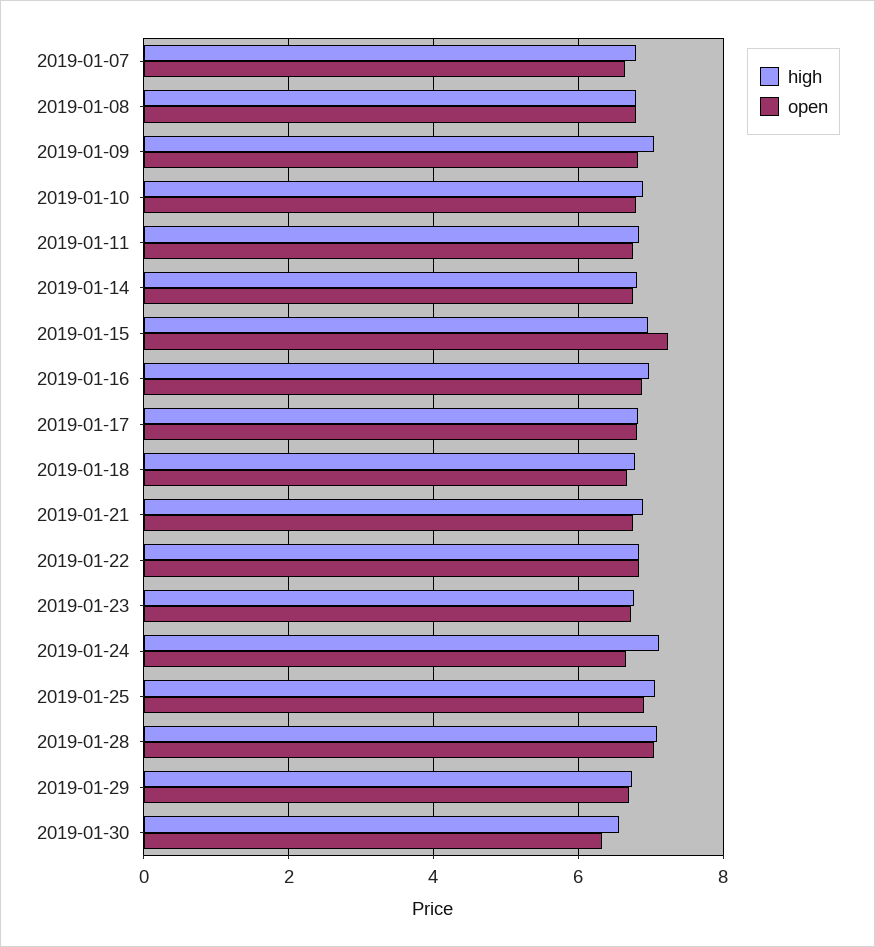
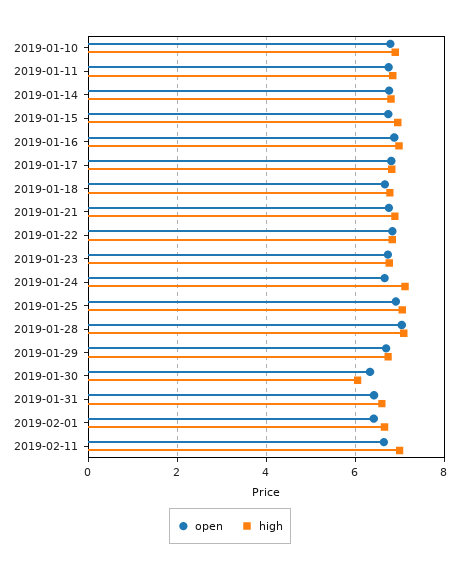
high, 2019-01-07: 6.8 -> none
open, 2019-01-07: 6.6 -> none
high, 2019-01-08: 6.8 -> none
open, 2019-01-08: 6.8 -> none
high, 2019-01-09: 7 -> none
open, 2019-01-09: 6.8 -> none
open, 2019-01-15: 7.2 -> 6.8
high, 2019-01-30: 6.6 -> 6
open, 2019-01-31: none -> 6.4
high, 2019-01-31: none -> 6.6
open, 2019-02-01: none -> 6.4
high, 2019-02-01: none -> 6.6
open, 2019-02-11: none -> 6.6
high, 2019-02-11: none -> 7

